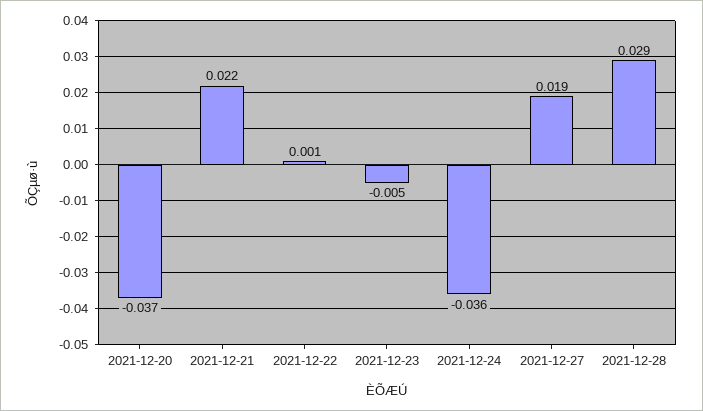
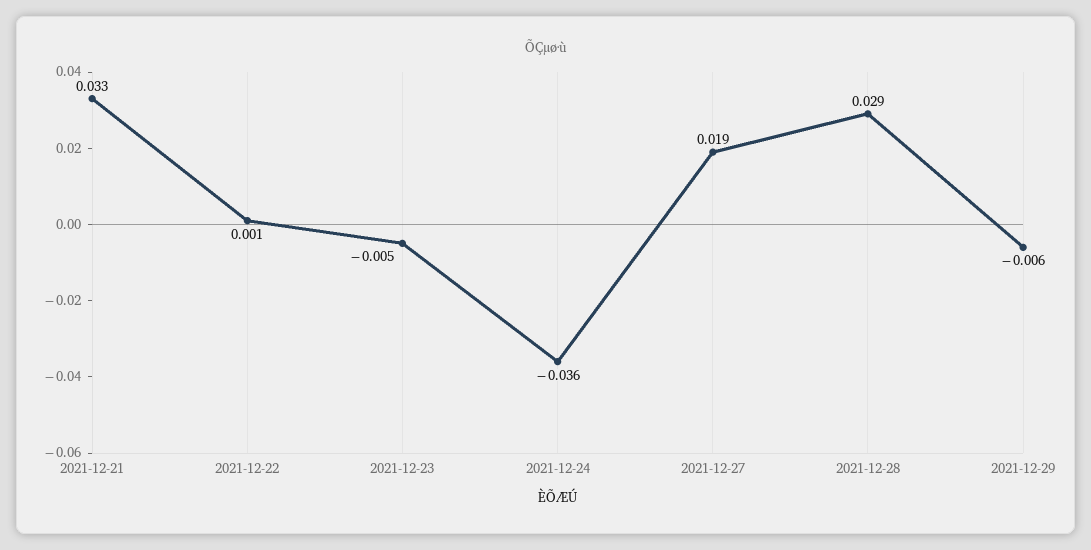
2021-12-20: -0.037 -> none
2021-12-21: 0.022 -> 0.033
2021-12-29: none -> -0.006

